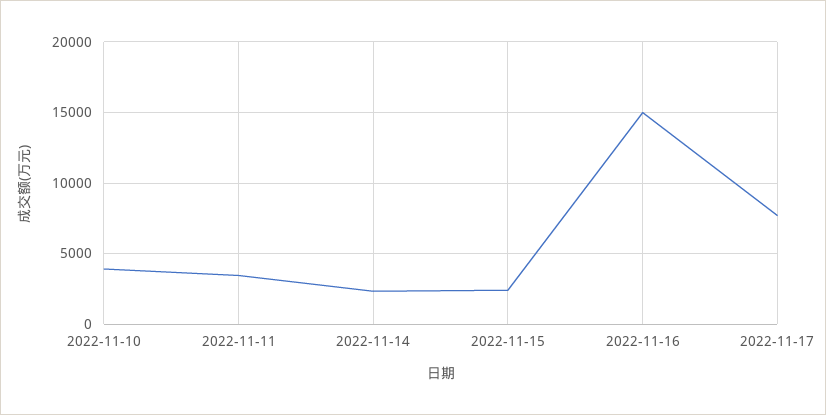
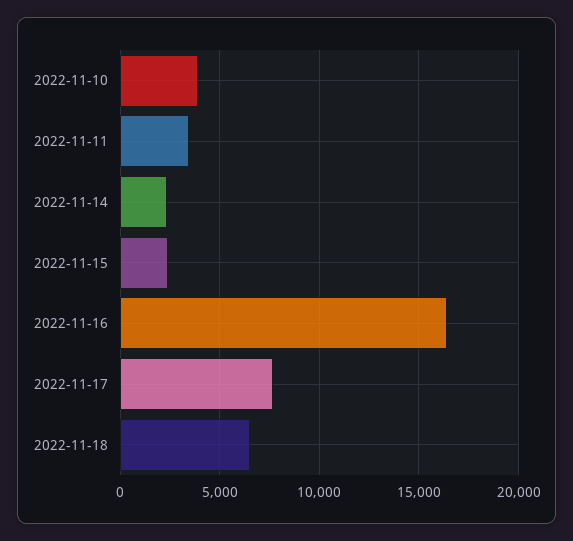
2022-11-16: 15000 -> 16500
2022-11-18: none -> 6500

